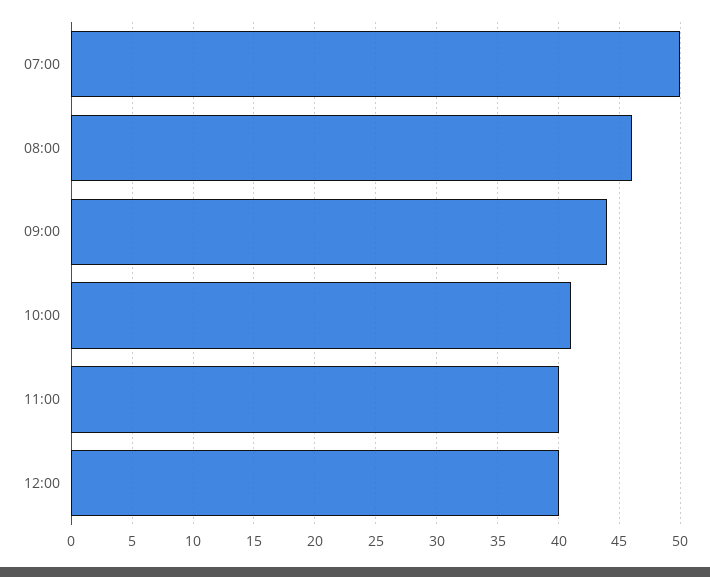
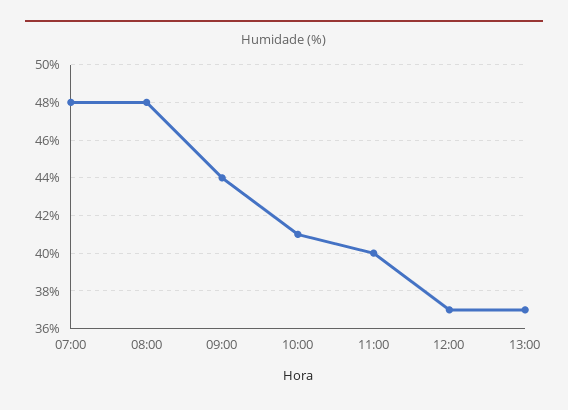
07:00: 50 -> 48
08:00: 46 -> 48
12:00: 40 -> 37
13:00: none -> 37

